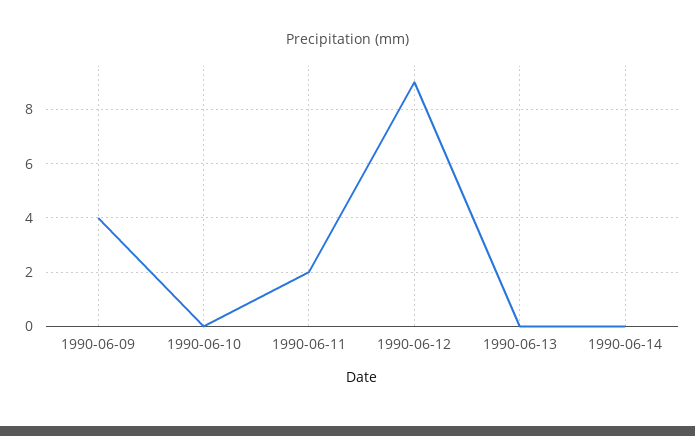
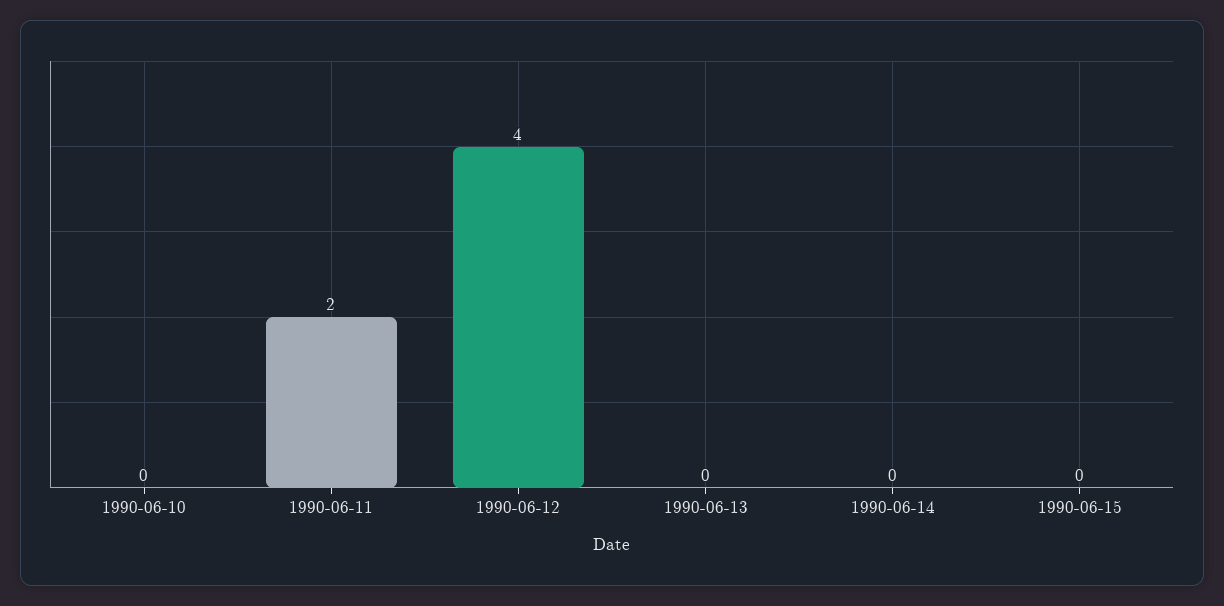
1990-06-09: 4 -> none
1990-06-12: 9 -> 4
1990-06-15: none -> 0

